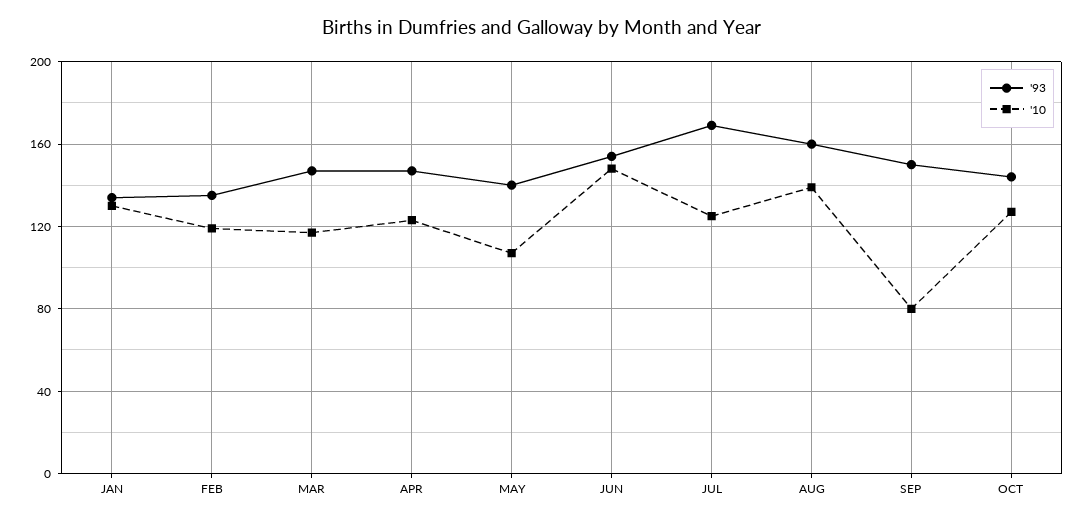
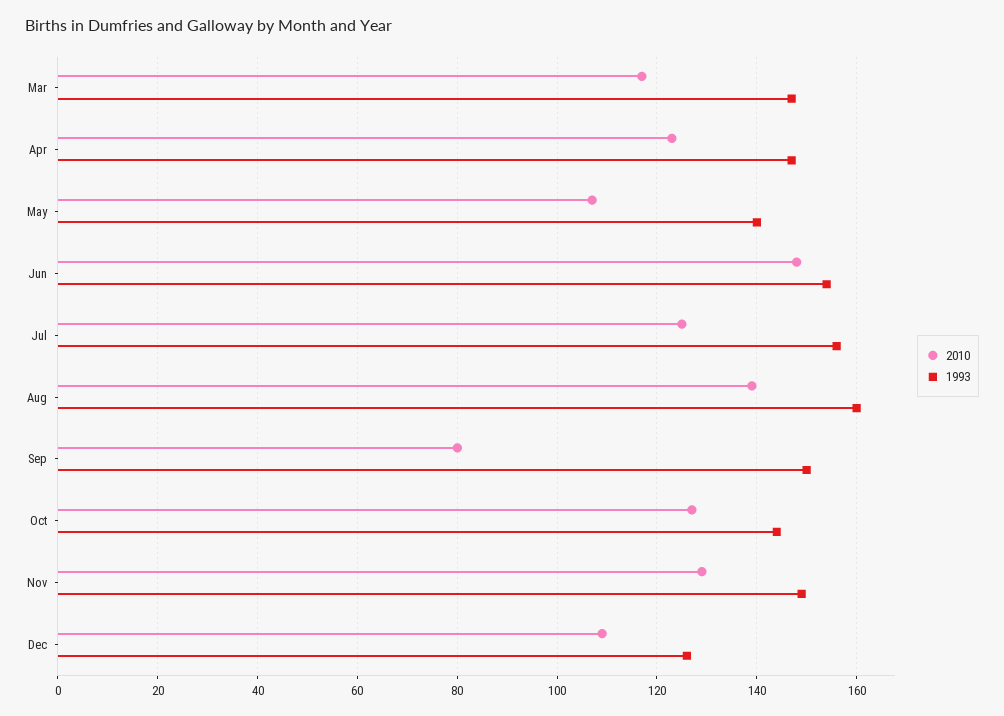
'93, JAN: 135 -> none
'10, JAN: 130 -> none
'93, FEB: 135 -> none
'10, FEB: 120 -> none
'93, JUL: 170 -> 155
'10, Nov: none -> 130
'93, Nov: none -> 150
'10, Dec: none -> 110
'93, Dec: none -> 125

